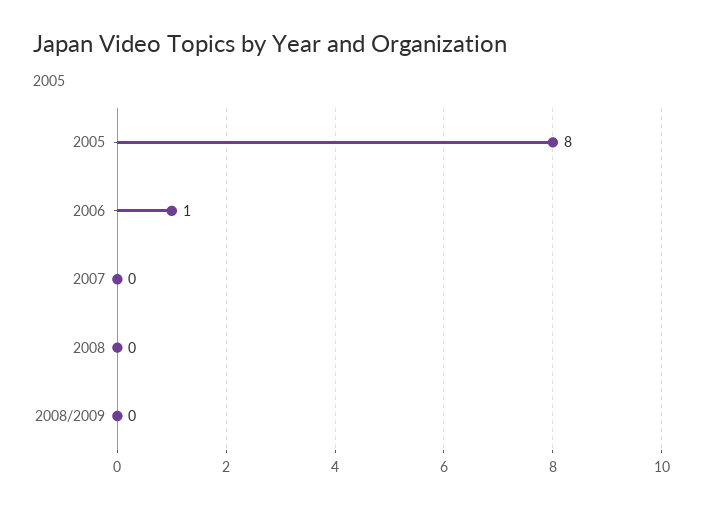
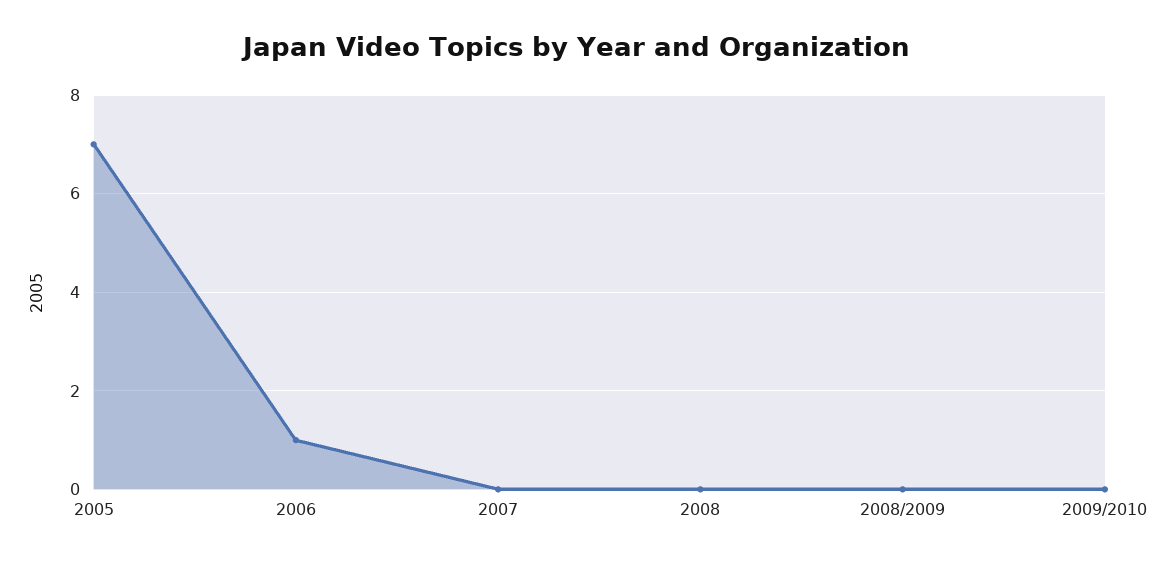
2005: 8 -> 7
2009/2010: none -> 0

